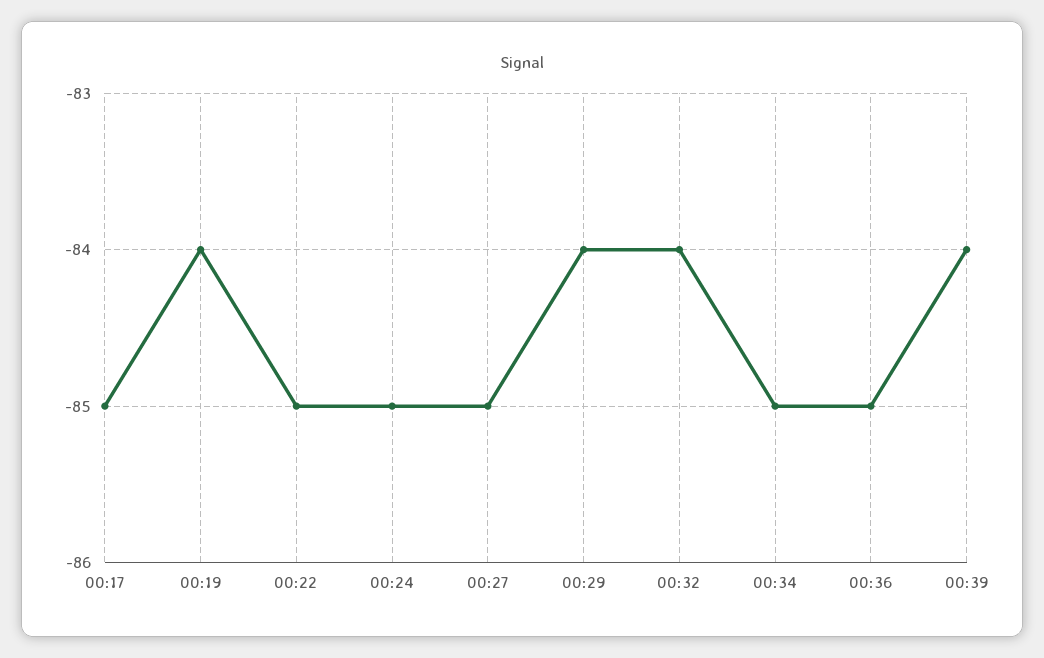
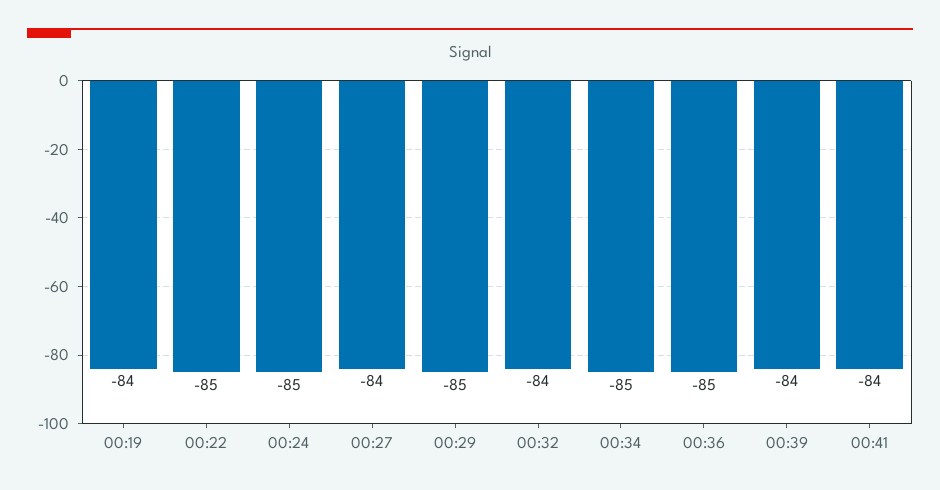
00:17: -85 -> none
00:27: -85 -> -84
00:29: -84 -> -85
00:41: none -> -84

